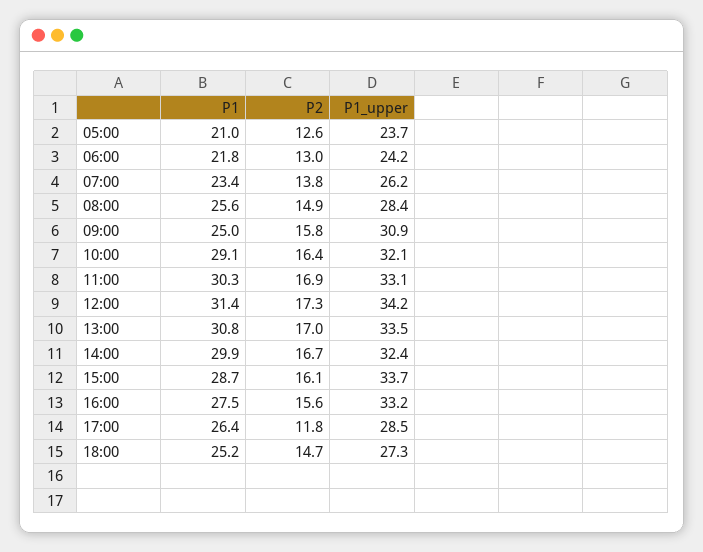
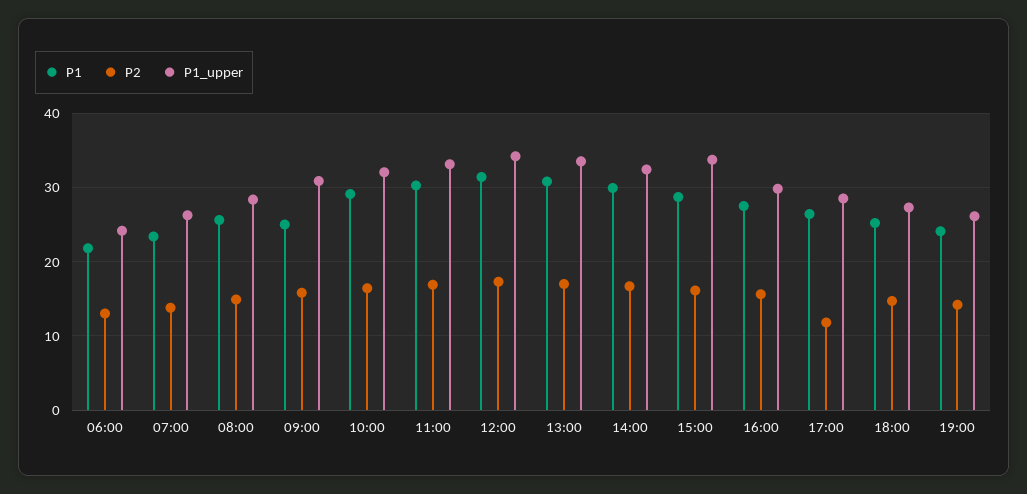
P1, 05:00: 21 -> none
P2, 05:00: 12.6 -> none
P1_upper, 05:00: 23.7 -> none
P1_upper, 16:00: 33.2 -> 30
P1, 19:00: none -> 24
P2, 19:00: none -> 14
P1_upper, 19:00: none -> 26

